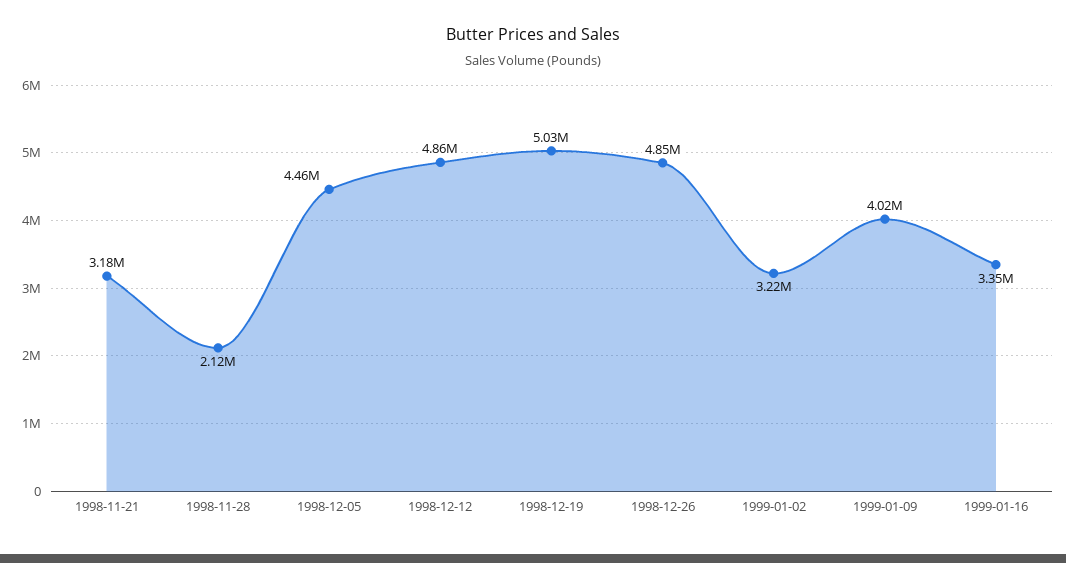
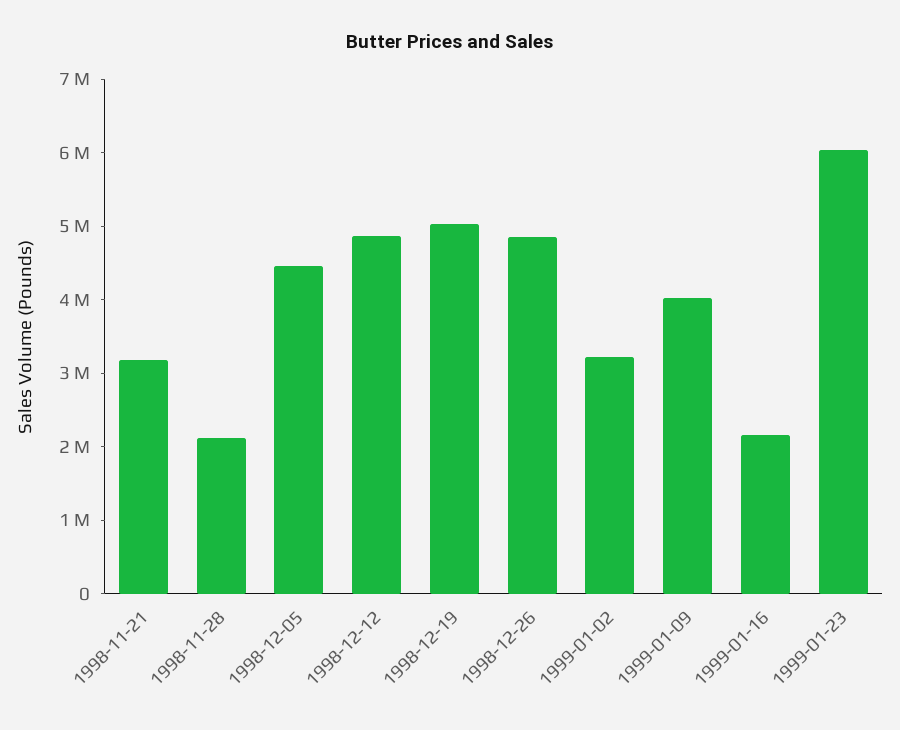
1999-01-16: 3350000 -> 2200000
1999-01-23: none -> 6000000

